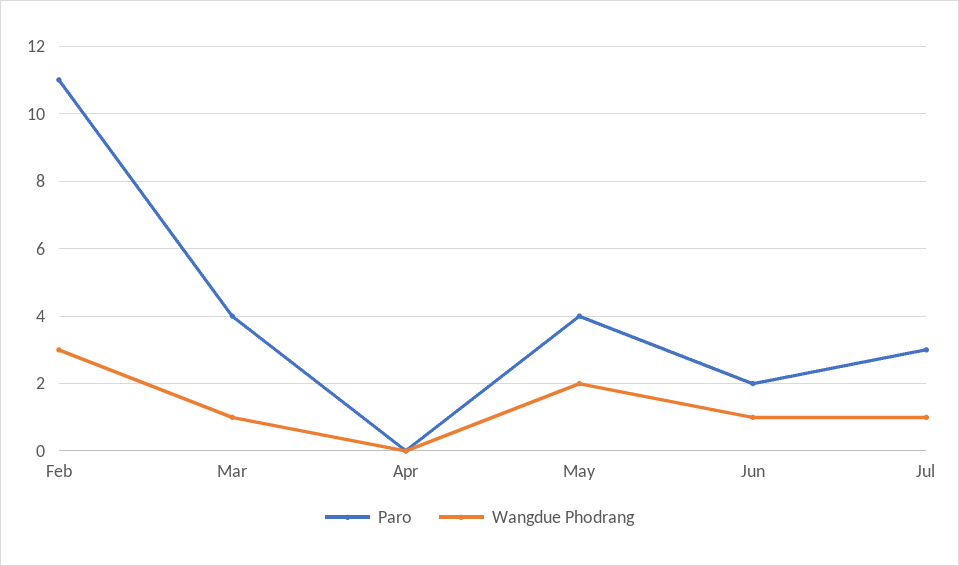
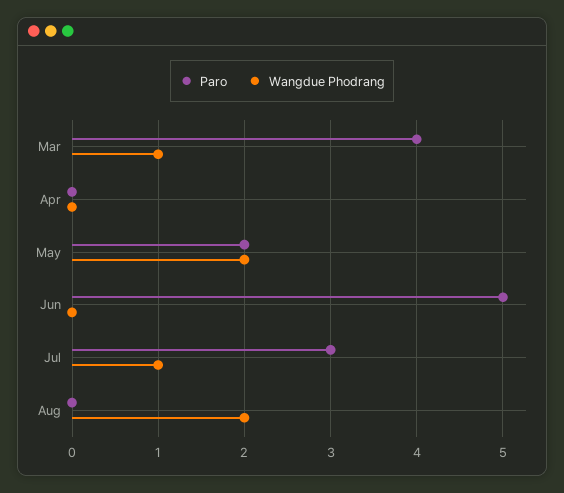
Paro, Feb: 11 -> none
Wangdue Phodrang, Feb: 3 -> none
Paro, May: 4 -> 2
Paro, Jun: 2 -> 5
Wangdue Phodrang, Jun: 1 -> 0
Paro, Aug: none -> 0
Wangdue Phodrang, Aug: none -> 2

